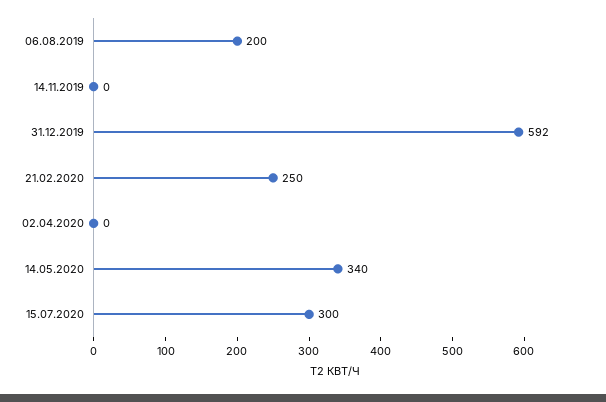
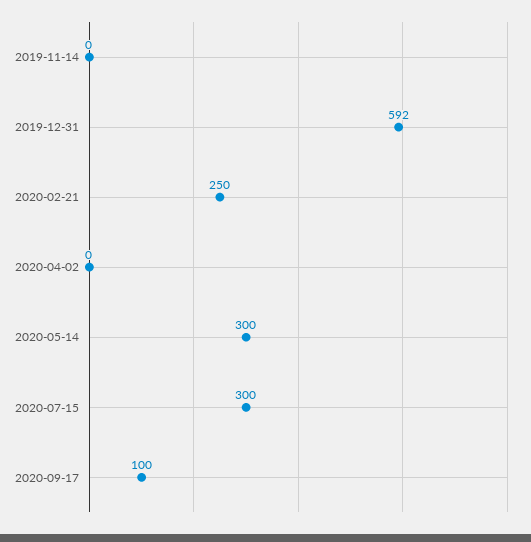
06.08.2019: 200 -> none
14.05.2020: 340 -> 300
2020-09-17: none -> 100

